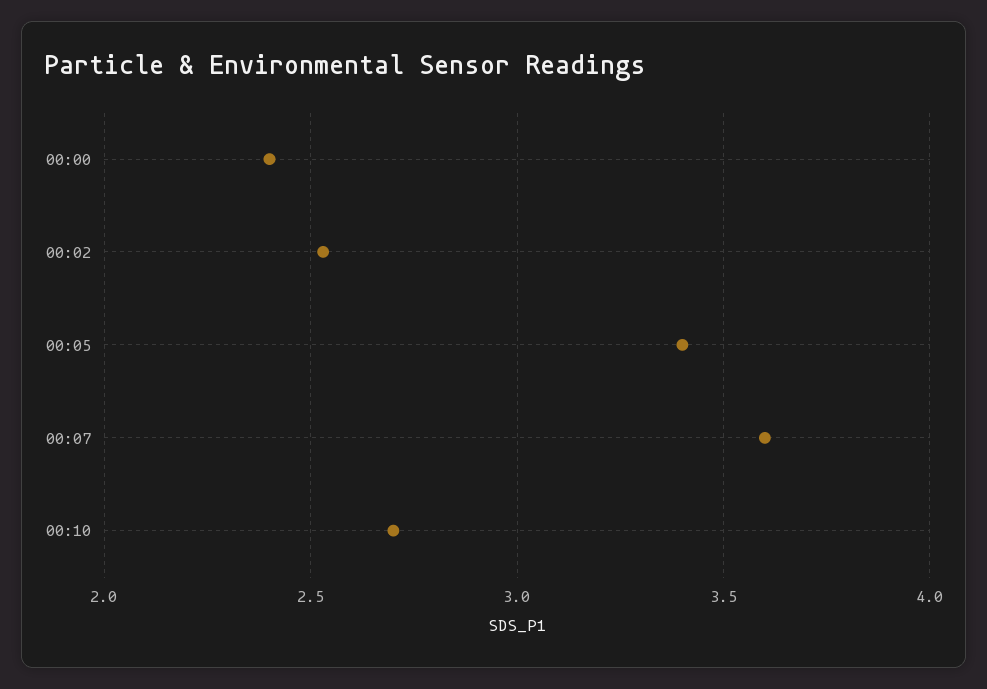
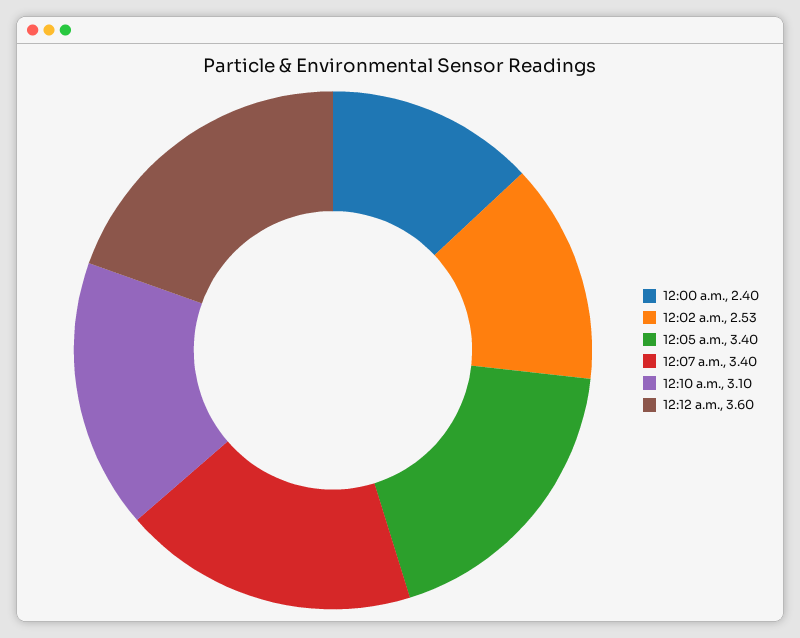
00:07: 3.6 -> 3.4
00:10: 2.7 -> 3.1
12:12 a.m.: none -> 3.6

